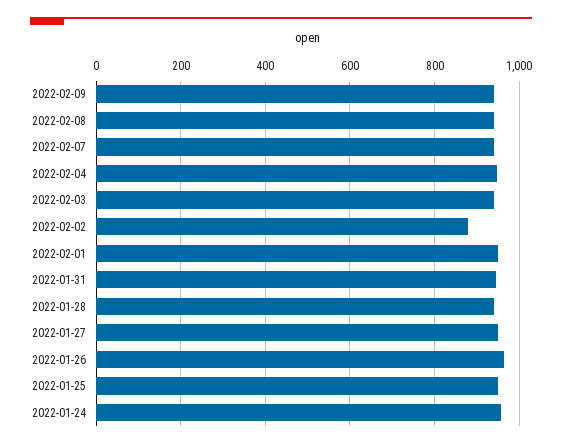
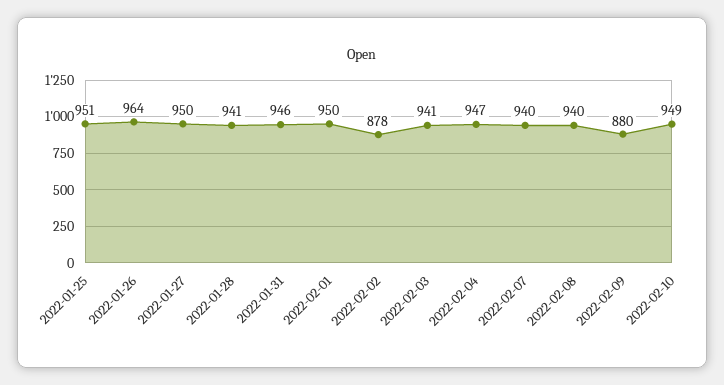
2022-02-09: 940 -> 880
2022-01-24: 960 -> none
2022-02-10: none -> 949

